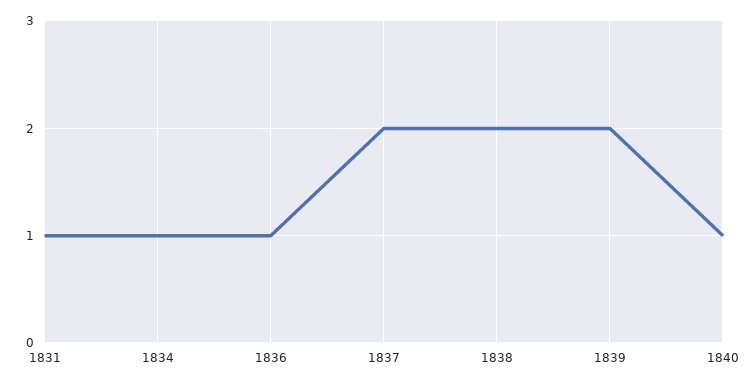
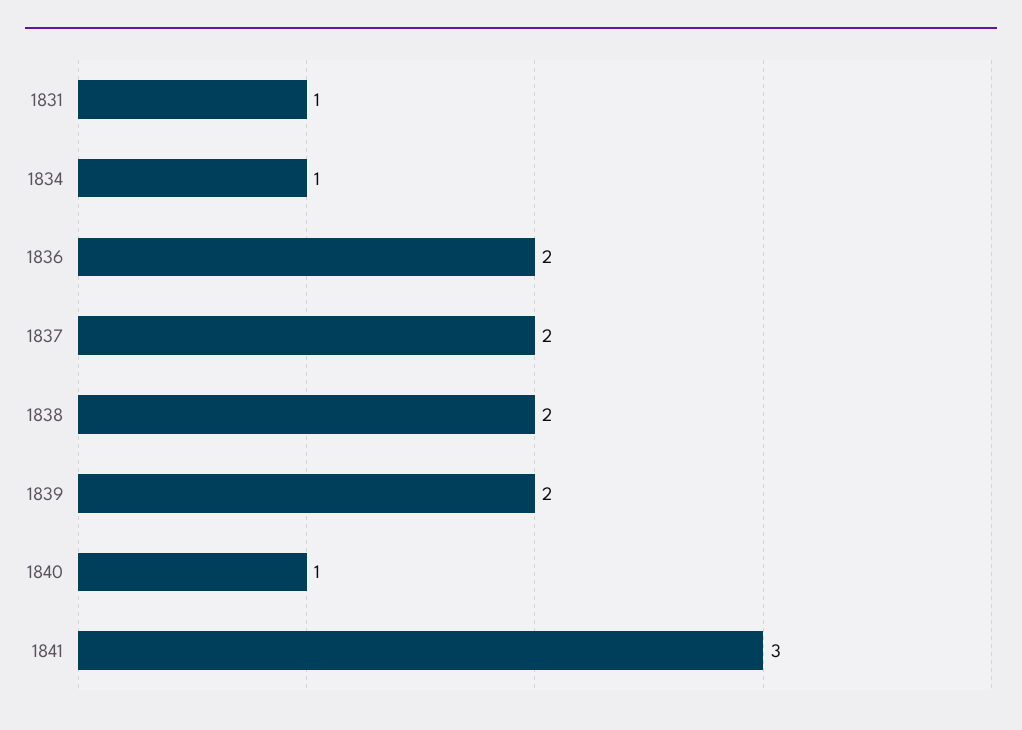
1836: 1 -> 2
1841: none -> 3

